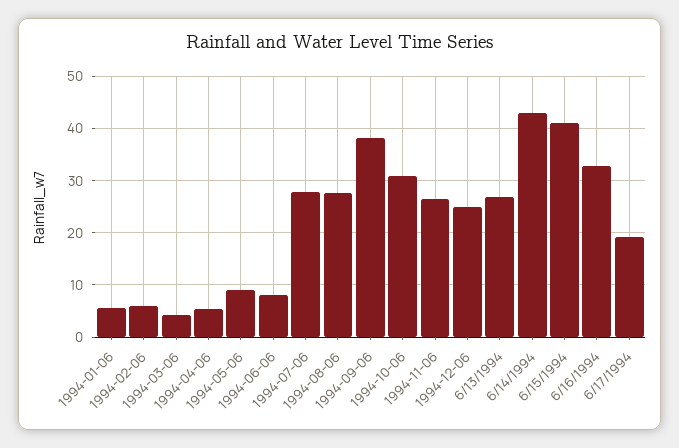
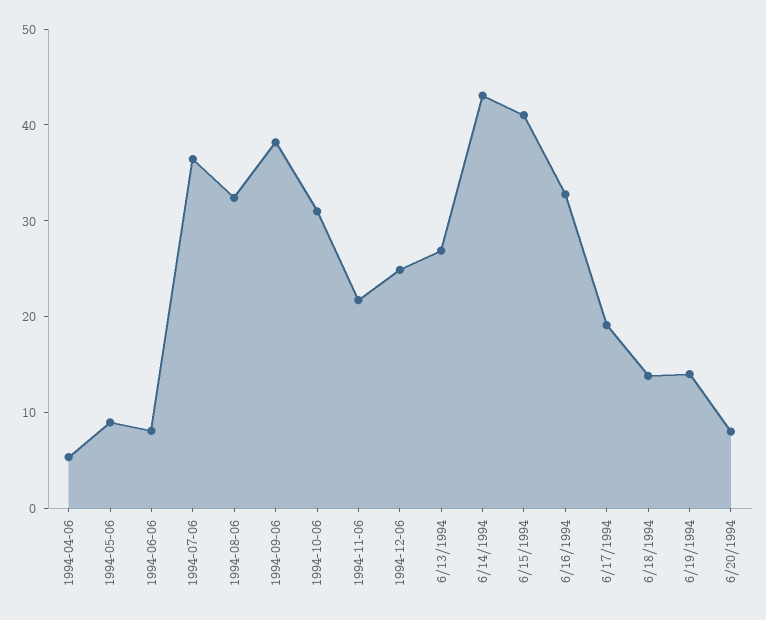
1994-01-06: 6 -> none
1994-02-06: 6 -> none
1994-03-06: 4 -> none
1994-07-06: 28 -> 36
1994-08-06: 28 -> 32
1994-11-06: 26 -> 22
6/18/1994: none -> 14
6/19/1994: none -> 14
6/20/1994: none -> 8

